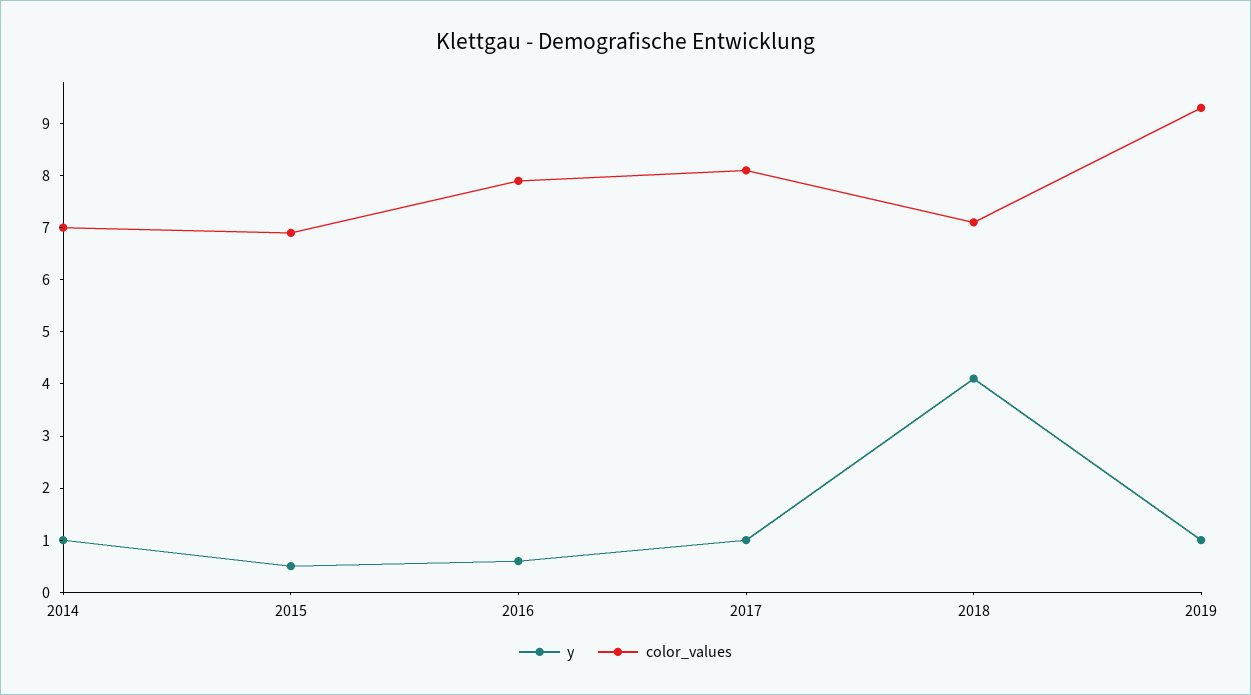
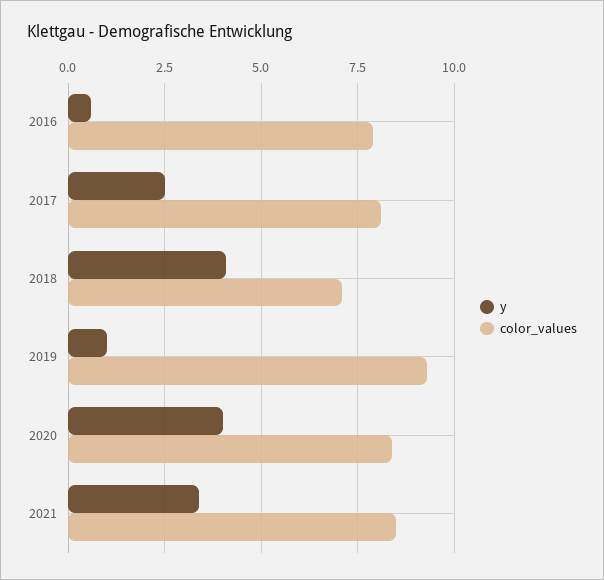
y, 2014: 1 -> none
color_values, 2014: 7 -> none
y, 2015: 0.5 -> none
color_values, 2015: 7 -> none
y, 2017: 1 -> 2.5
y, 2020: none -> 4
color_values, 2020: none -> 8.5
y, 2021: none -> 3.5
color_values, 2021: none -> 8.5

